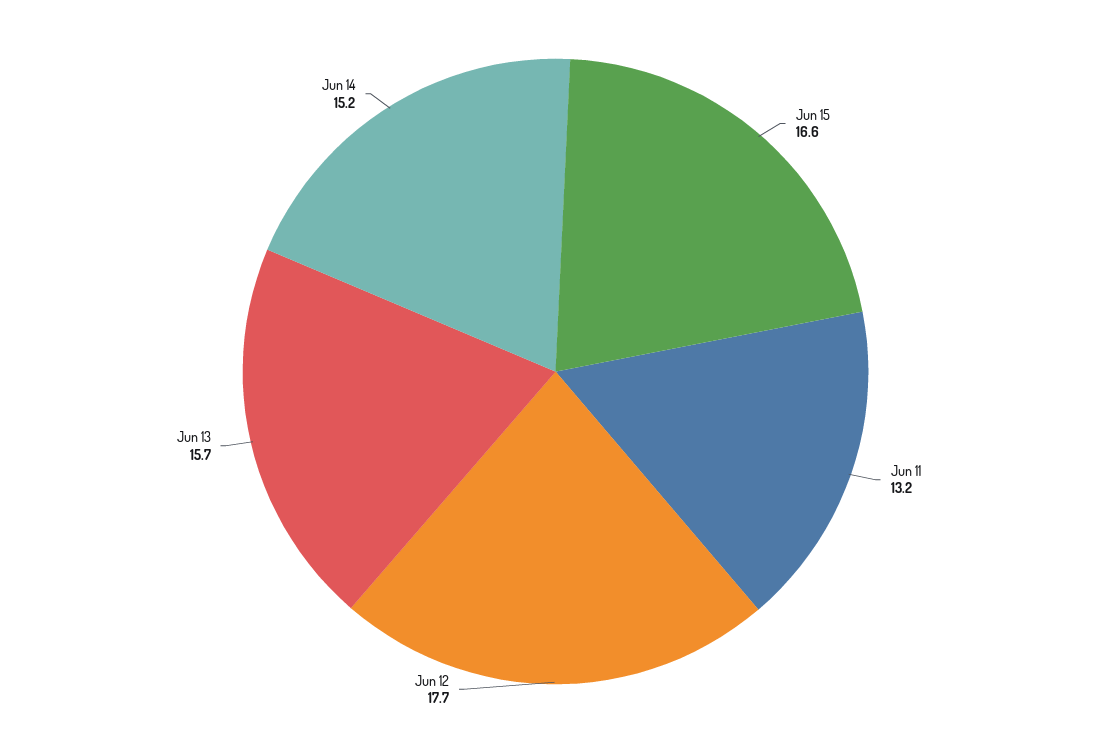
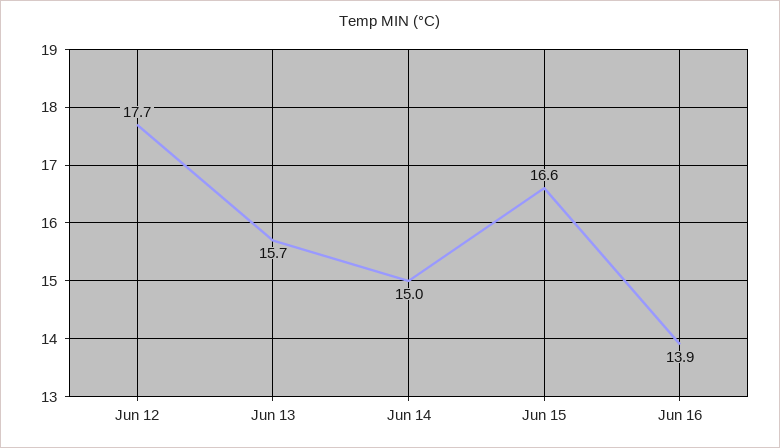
Jun 11: 13.2 -> none
Jun 14: 15.2 -> 15
Jun 16: none -> 13.9

